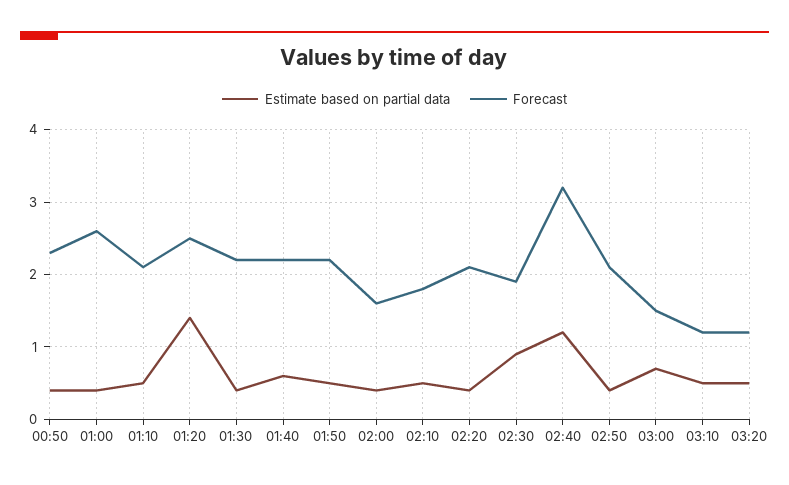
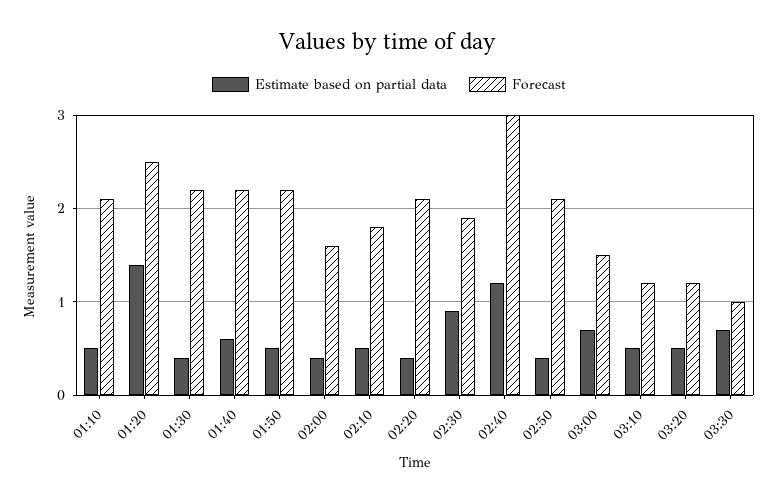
Estimate based on partial data, 00:50: 0.4 -> none
Forecast, 00:50: 2.3 -> none
Estimate based on partial data, 01:00: 0.4 -> none
Forecast, 01:00: 2.6 -> none
Forecast, 02:40: 3.2 -> 3
Estimate based on partial data, 03:30: none -> 0.7
Forecast, 03:30: none -> 1

